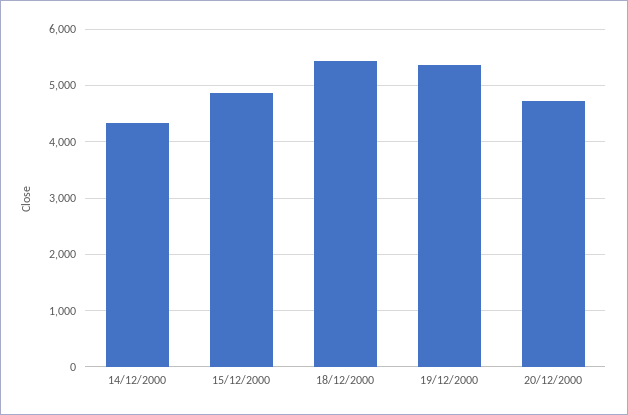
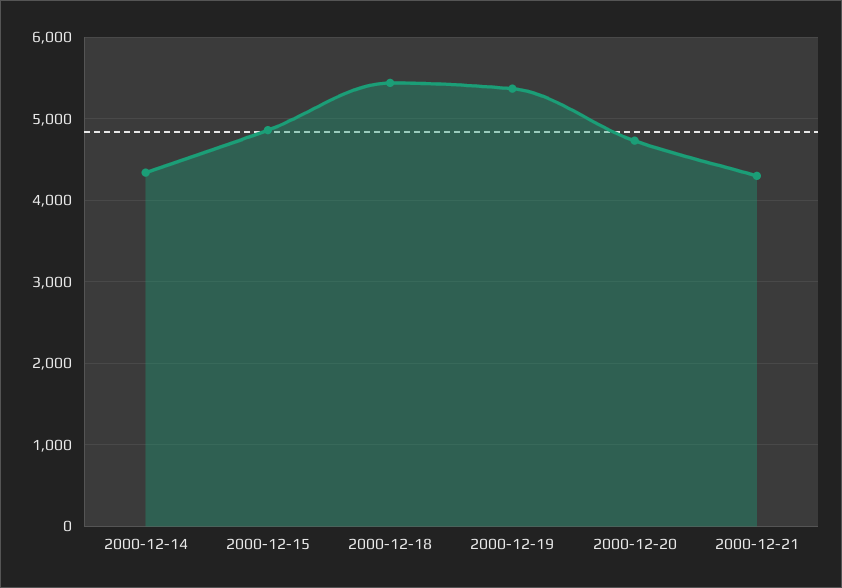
2000-12-21: none -> 4300

